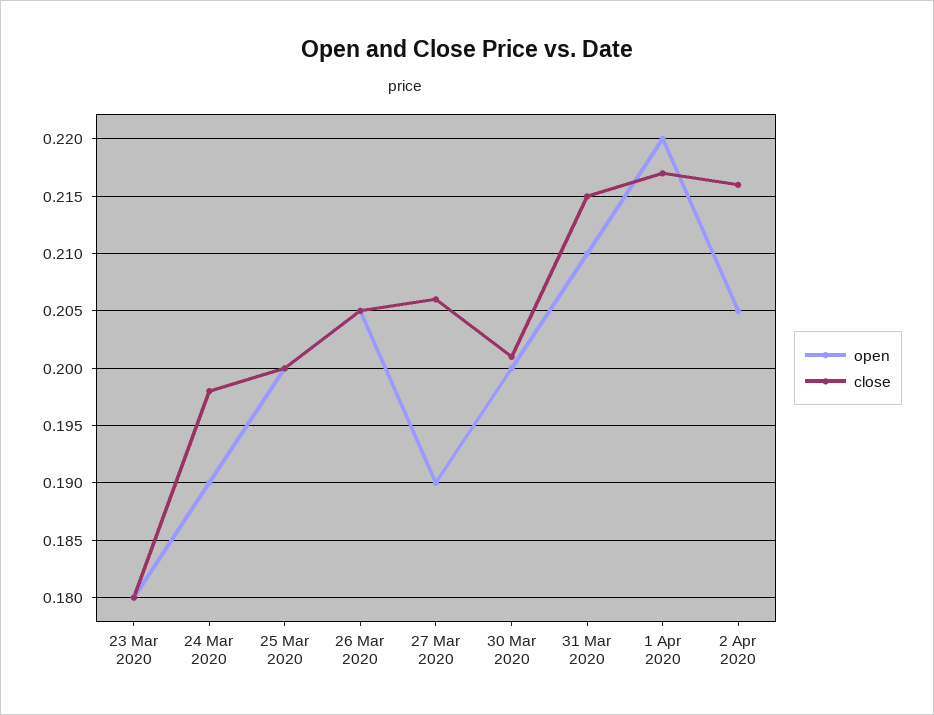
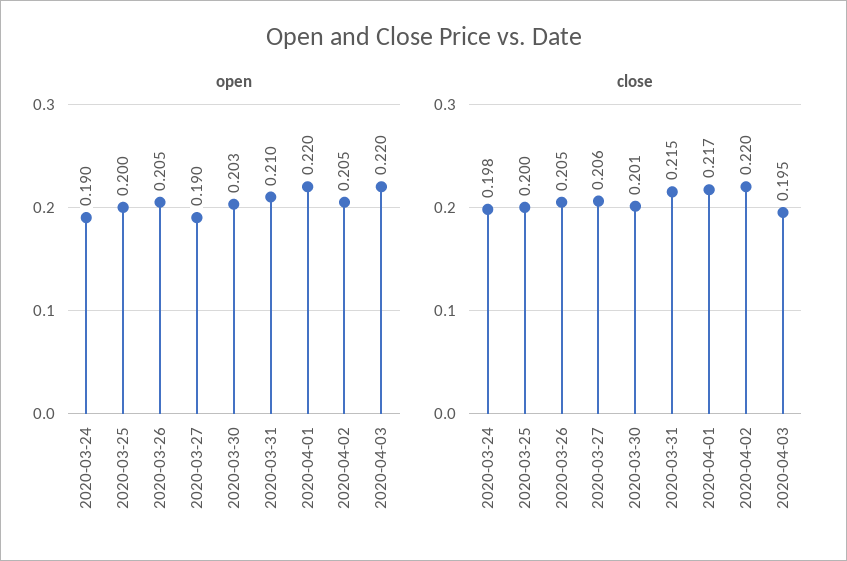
open, 23 Mar 2020: 0.18 -> none
close, 23 Mar 2020: 0.18 -> none
open, 30 Mar 2020: 0.2 -> 0.203
close, 2 Apr 2020: 0.216 -> 0.22
open, 2020-04-03: none -> 0.22
close, 2020-04-03: none -> 0.195

